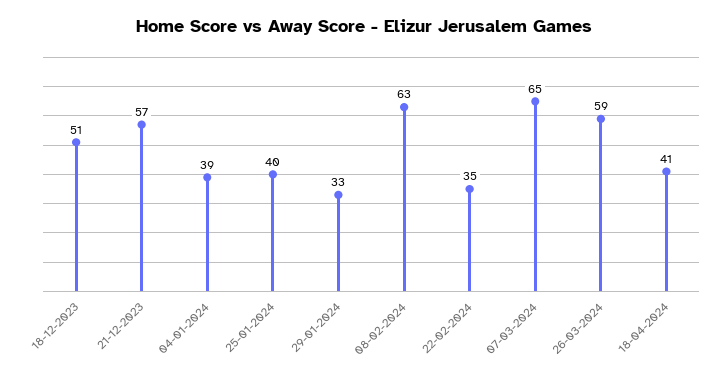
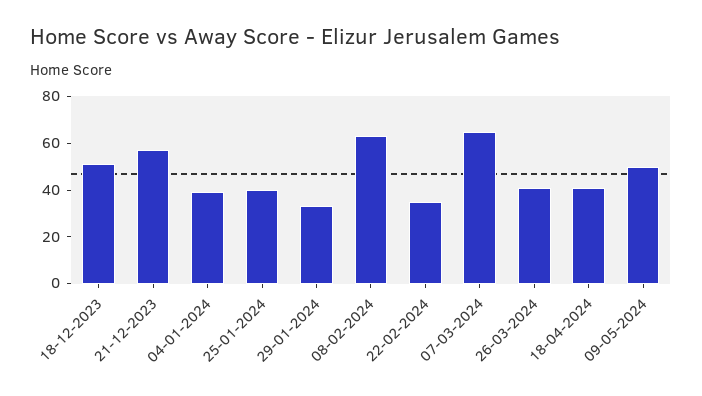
26-03-2024: 59 -> 40
09-05-2024: none -> 50

